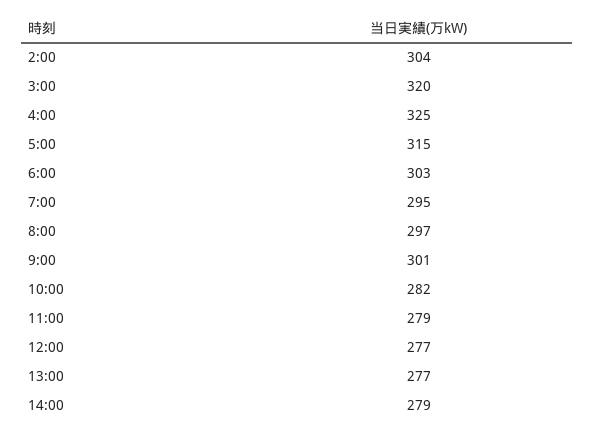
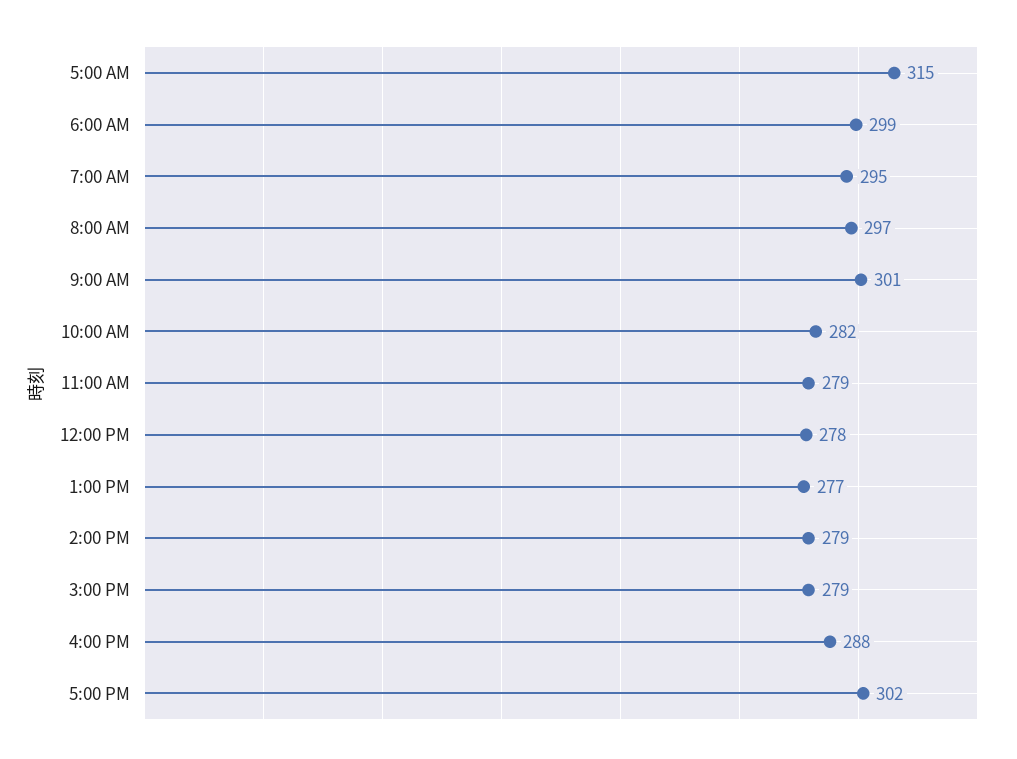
2:00: 304 -> none
3:00: 320 -> none
4:00: 325 -> none
6:00: 303 -> 299
12:00: 277 -> 278
3:00 PM: none -> 279
4:00 PM: none -> 288
5:00 PM: none -> 302

